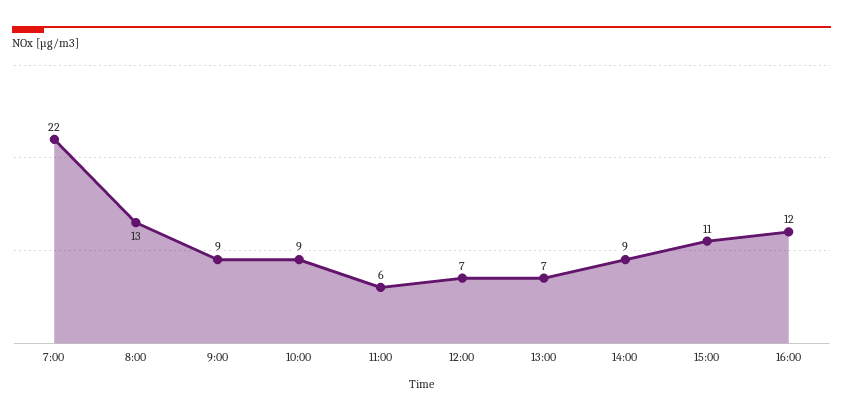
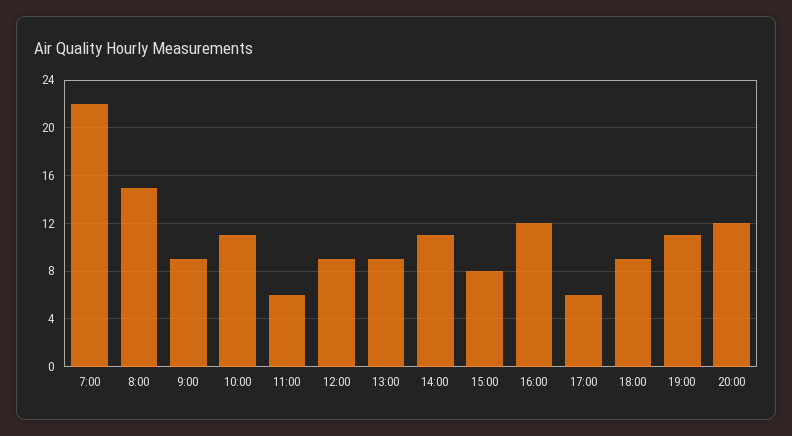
8:00: 13 -> 15
10:00: 9 -> 11
12:00: 7 -> 9
13:00: 7 -> 9
14:00: 9 -> 11
15:00: 11 -> 8
17:00: none -> 6
18:00: none -> 9
19:00: none -> 11
20:00: none -> 12

